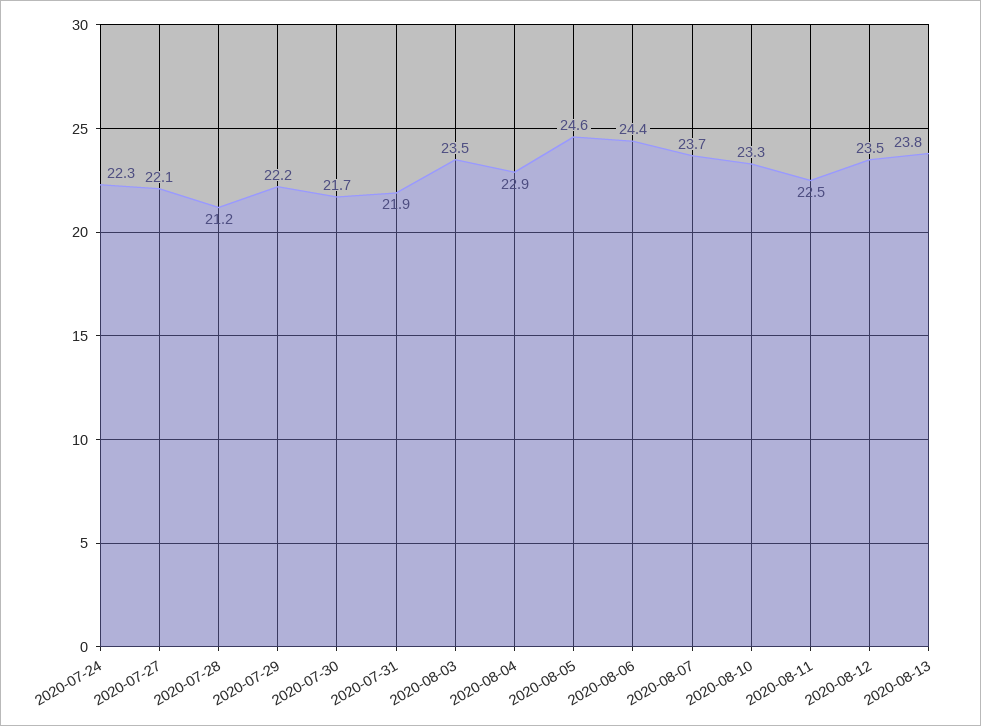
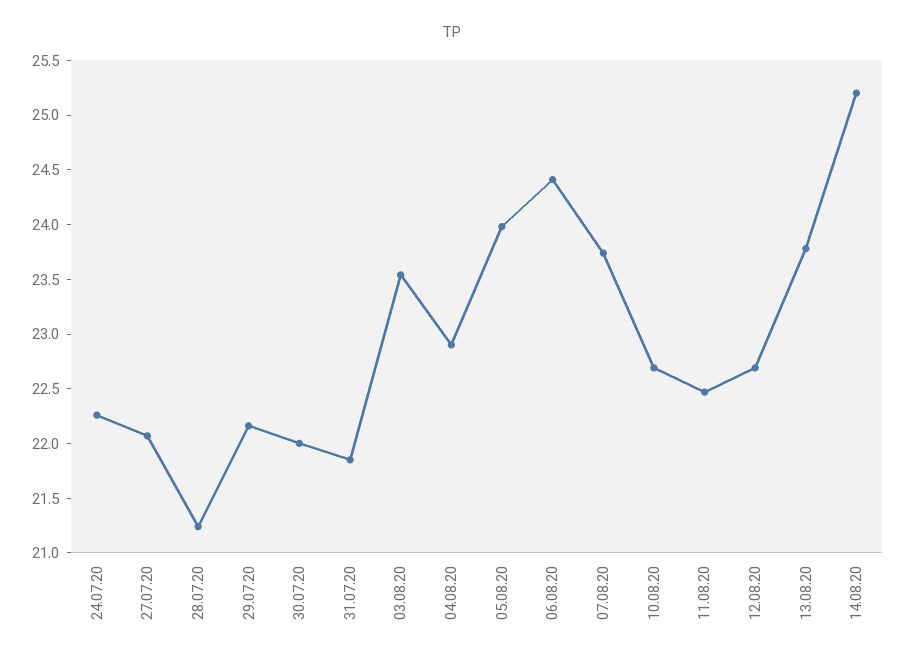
2020-07-30: 21.7 -> 22
2020-08-05: 24.6 -> 24
2020-08-10: 23.3 -> 22.7
2020-08-12: 23.5 -> 22.7
14.08.20: none -> 25.2

